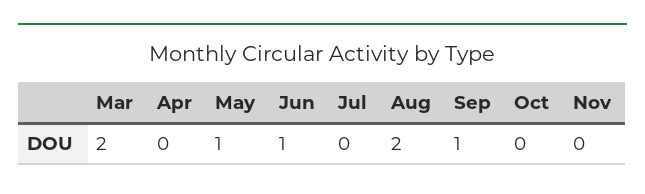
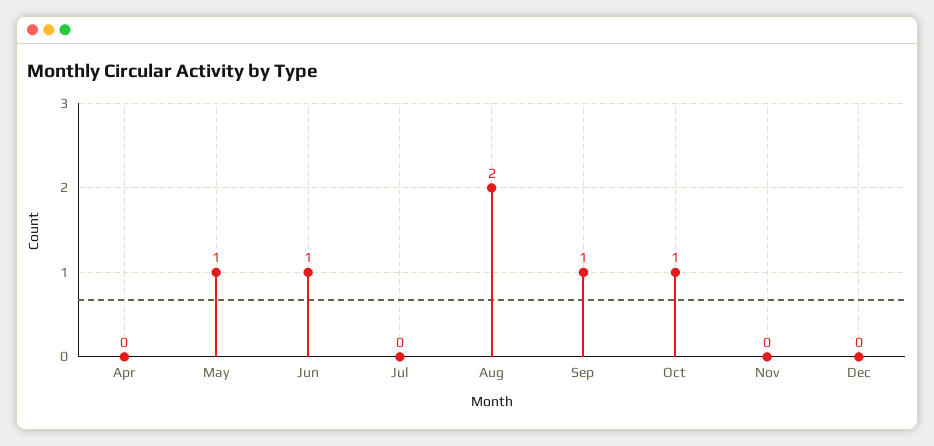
Mar: 2 -> none
Oct: 0 -> 1
Dec: none -> 0

